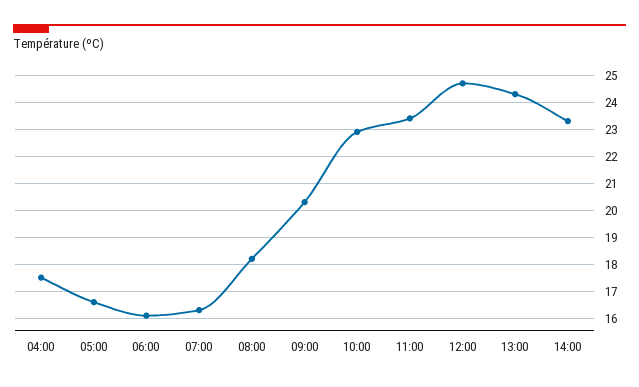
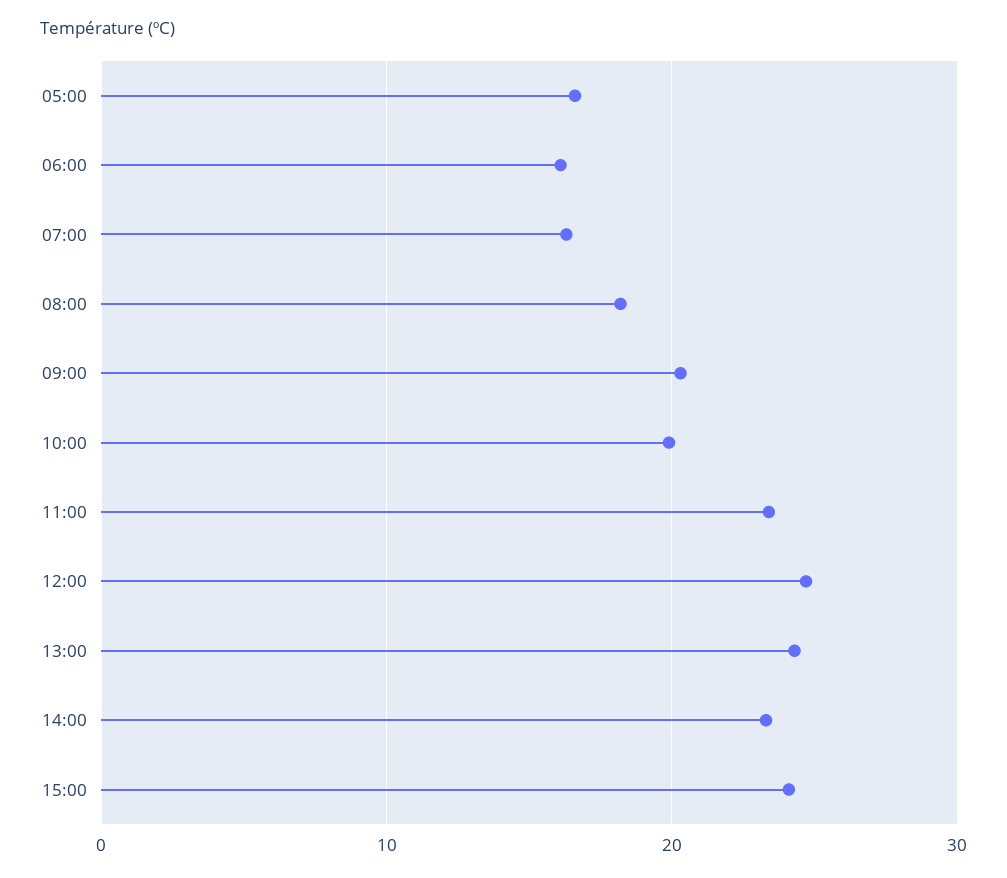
04:00: 17.5 -> none
10:00: 23 -> 20
15:00: none -> 24

